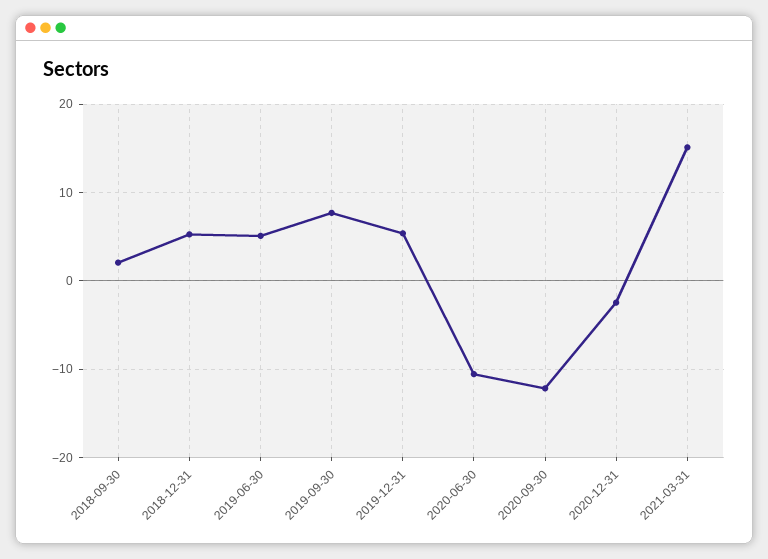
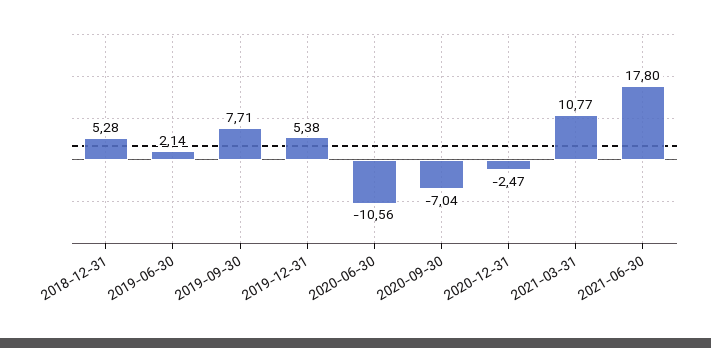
2018-09-30: 2 -> none
2019-06-30: 5 -> 2.14
2020-09-30: -12 -> -7.04
2021-03-31: 15 -> 10.77
2021-06-30: none -> 17.8

